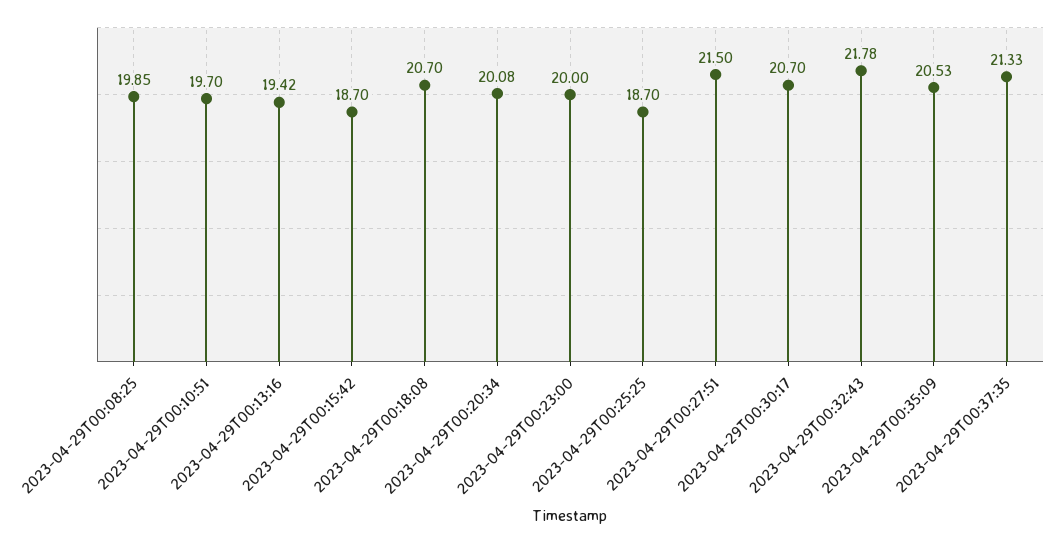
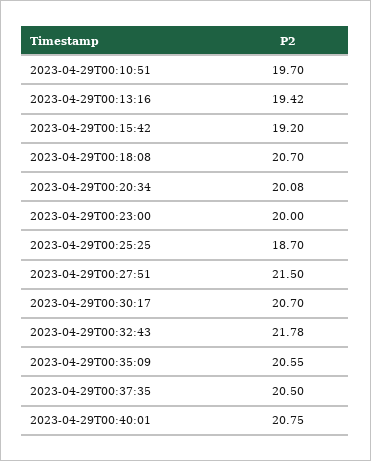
2023-04-29T00:08:25: 19.85 -> none
2023-04-29T00:15:42: 18.7 -> 19.2
2023-04-29T00:35:09: 20.53 -> 20.55
2023-04-29T00:37:35: 21.33 -> 20.5
2023-04-29T00:40:01: none -> 20.75

